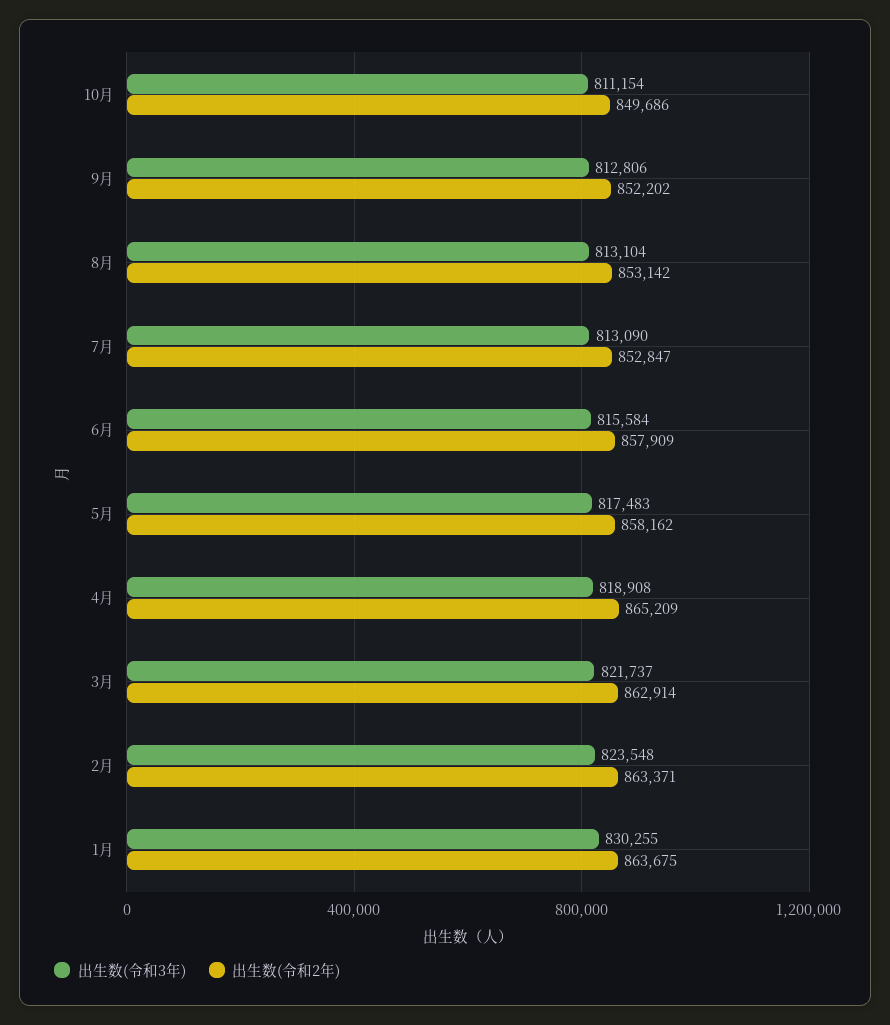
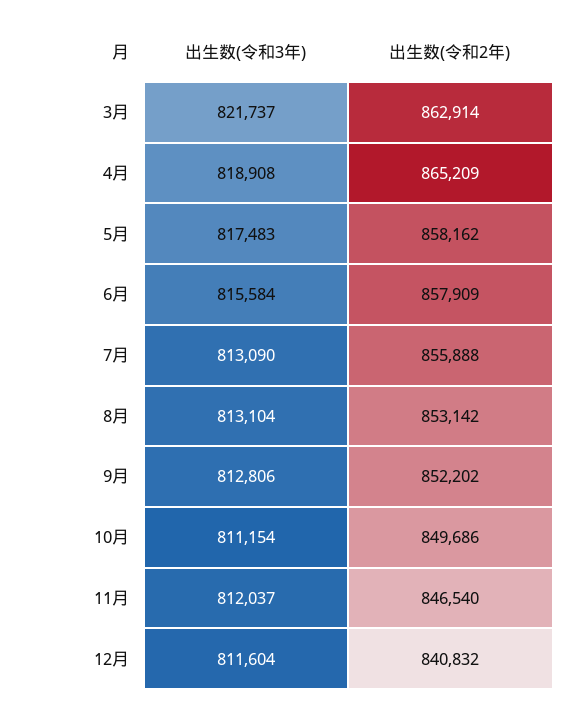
出生数(令和2年), 7月: 852847 -> 855888
出生数(令和3年), 2月: 823548 -> none
出生数(令和2年), 2月: 863371 -> none
出生数(令和3年), 1月: 830255 -> none
出生数(令和2年), 1月: 863675 -> none
出生数(令和3年), 11月: none -> 812037
出生数(令和2年), 11月: none -> 846540
出生数(令和3年), 12月: none -> 811604
出生数(令和2年), 12月: none -> 840832

